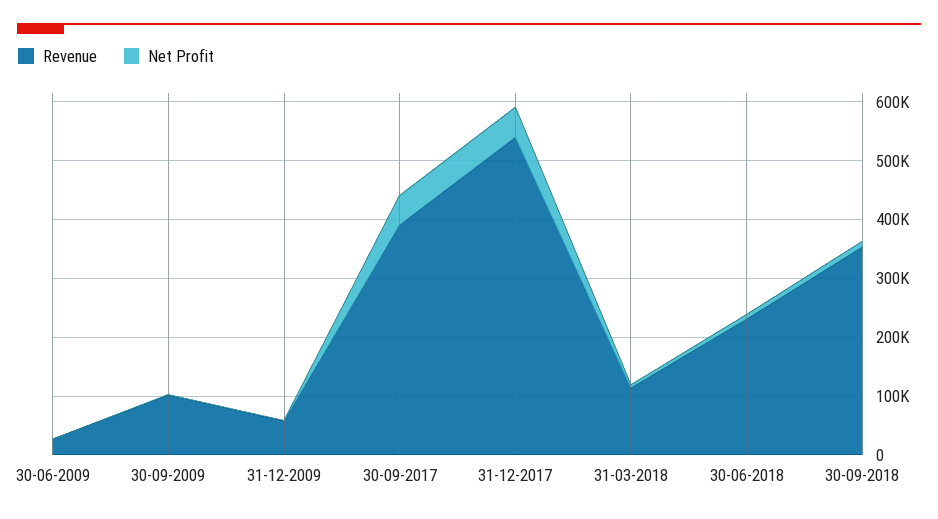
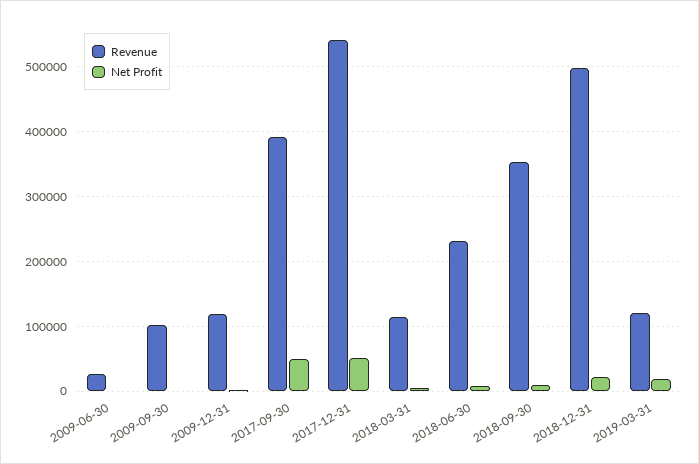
Revenue, 31-12-2009: 60000 -> 120000
Revenue, 2018-12-31: none -> 500000
Net Profit, 2018-12-31: none -> 20000
Revenue, 2019-03-31: none -> 120000
Net Profit, 2019-03-31: none -> 20000

